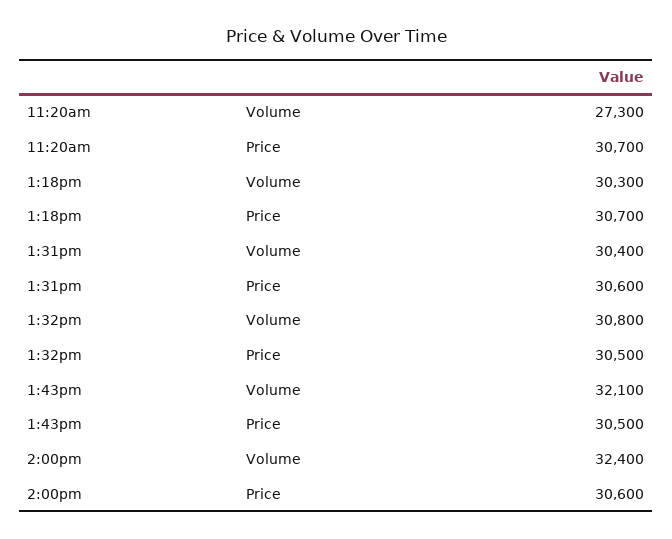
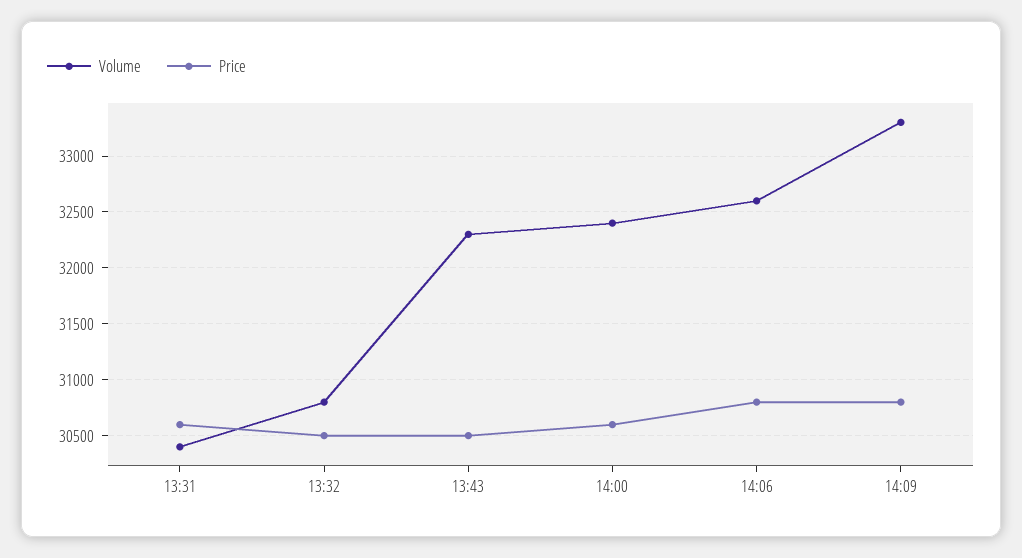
Volume, 11:20am: 27300 -> none
Price, 11:20am: 30700 -> none
Volume, 1:18pm: 30300 -> none
Price, 1:18pm: 30700 -> none
Volume, 1:43pm: 32100 -> 32300
Volume, 14:06: none -> 32600
Price, 14:06: none -> 30800
Volume, 14:09: none -> 33300
Price, 14:09: none -> 30800

